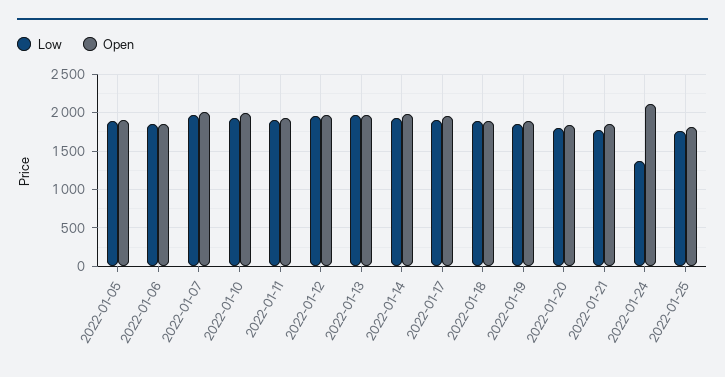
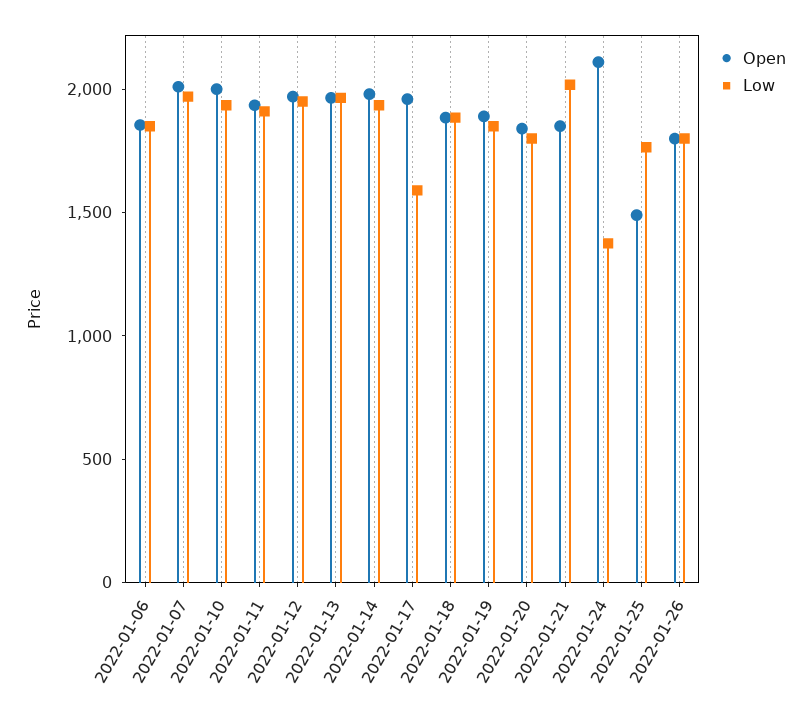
Low, 2022-01-05: 1900 -> none
Open, 2022-01-05: 1900 -> none
Low, 2022-01-17: 1900 -> 1600
Low, 2022-01-21: 1800 -> 2000
Open, 2022-01-25: 1800 -> 1500
Open, 2022-01-26: none -> 1800
Low, 2022-01-26: none -> 1800

